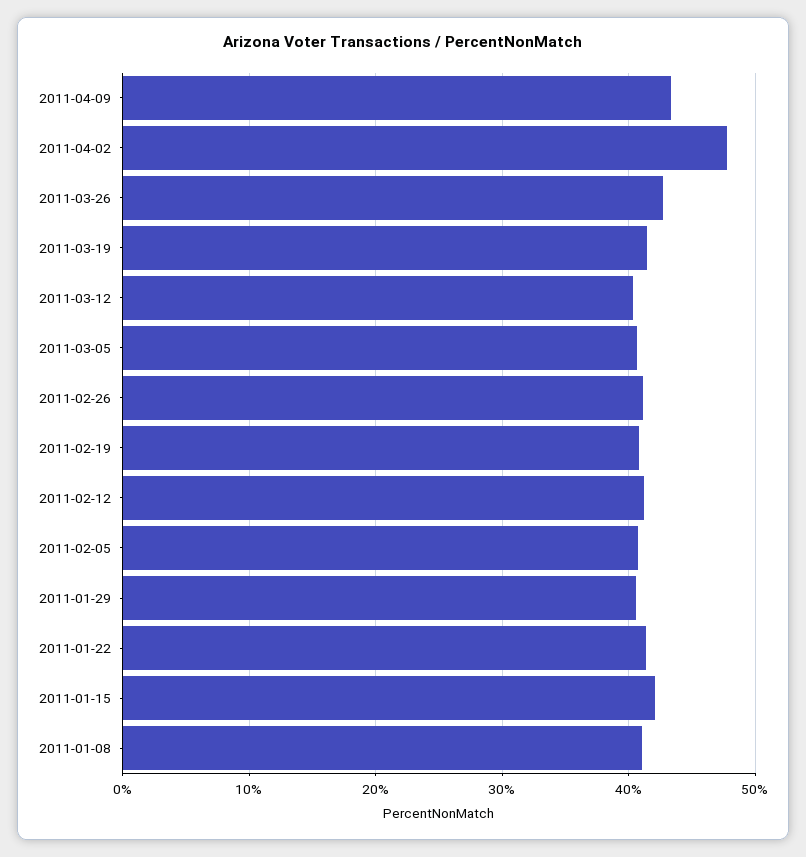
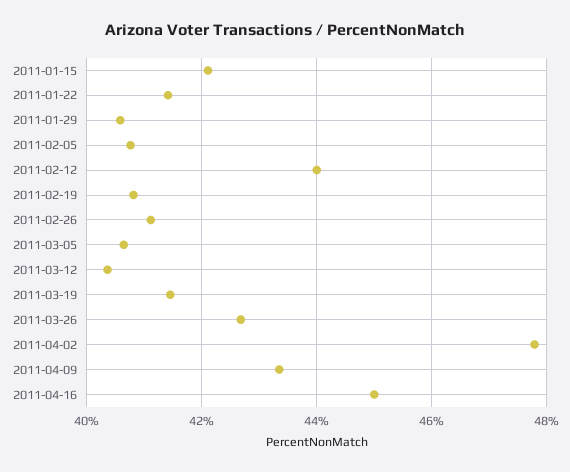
2011-02-12: 41 -> 44
2011-01-08: 41 -> none
2011-04-16: none -> 45

